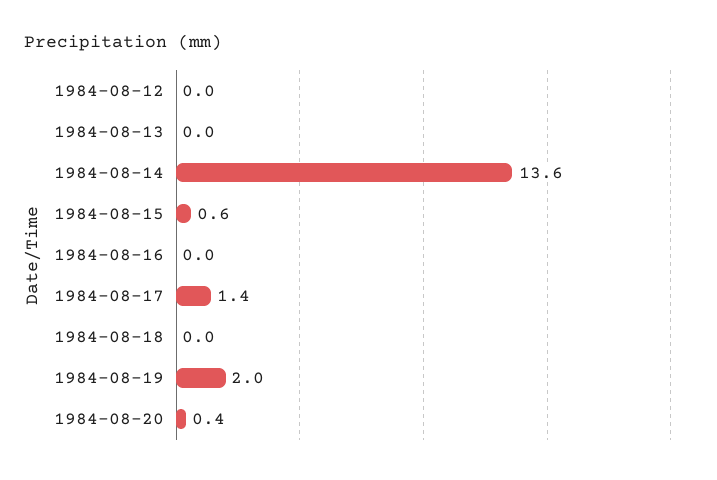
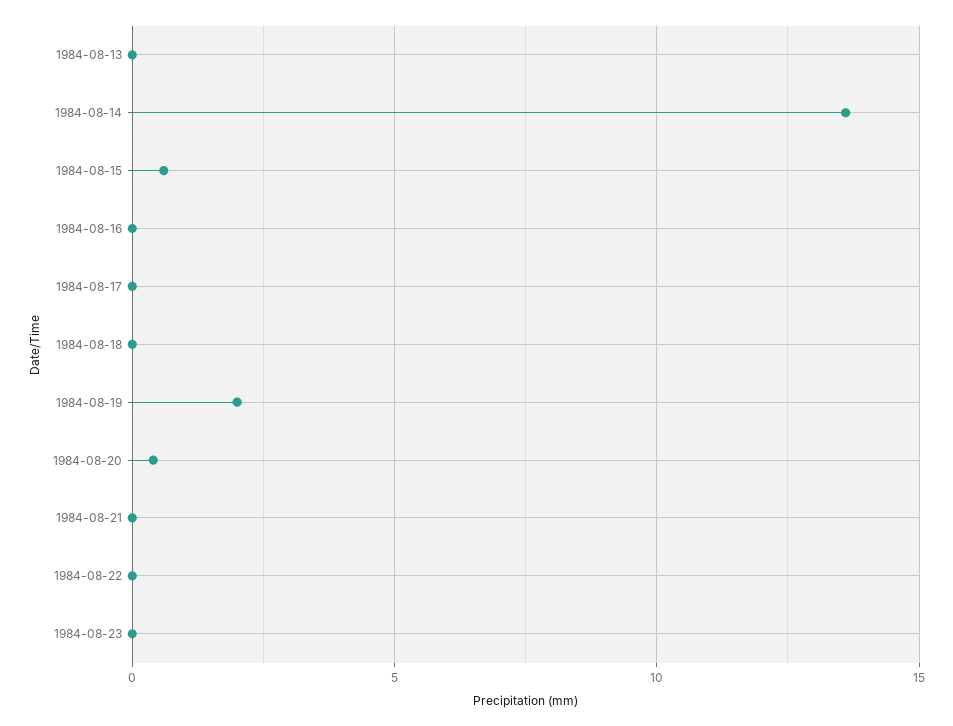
1984-08-12: 0 -> none
1984-08-17: 1.4 -> 0
1984-08-21: none -> 0
1984-08-22: none -> 0
1984-08-23: none -> 0

